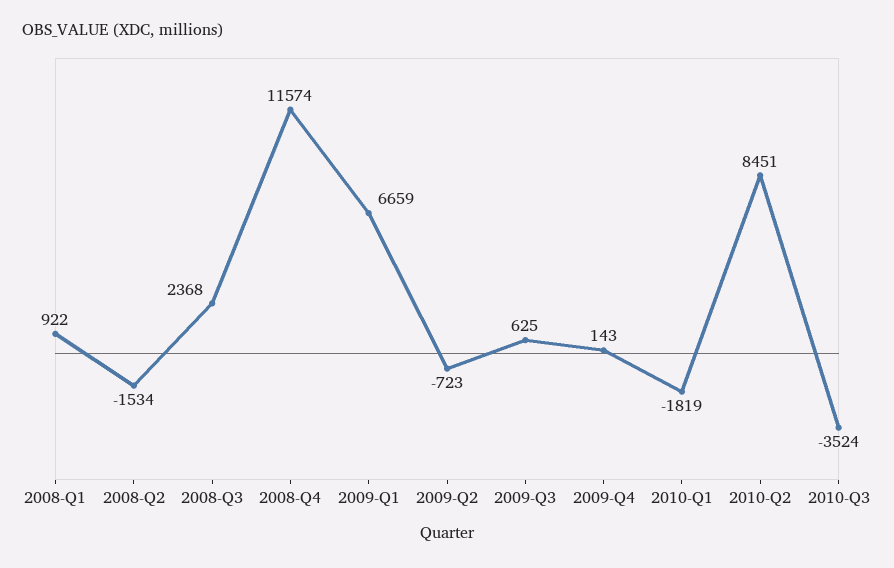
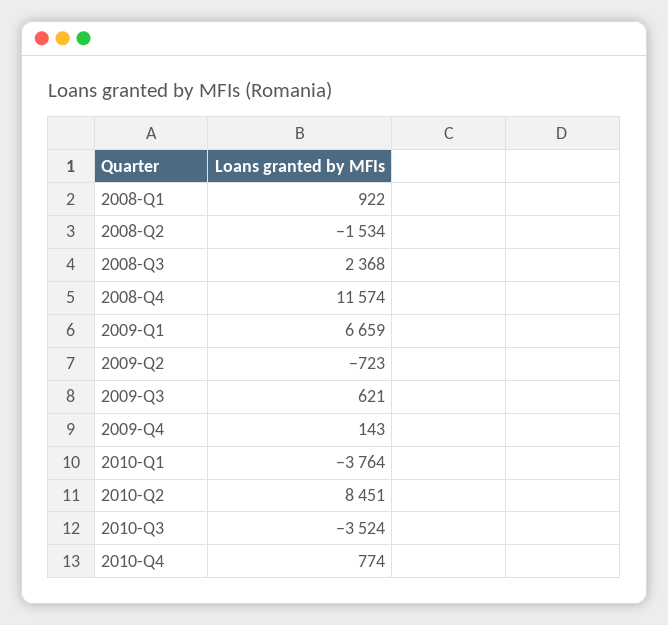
2009-Q3: 625 -> 621
2010-Q1: -1819 -> -3764
2010-Q4: none -> 774

